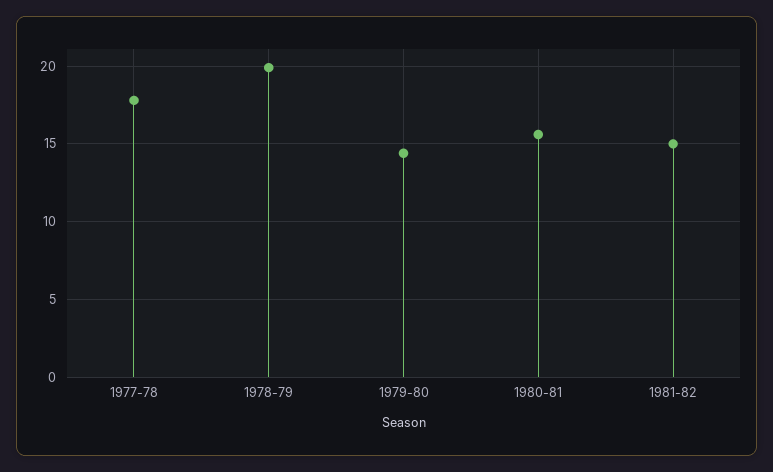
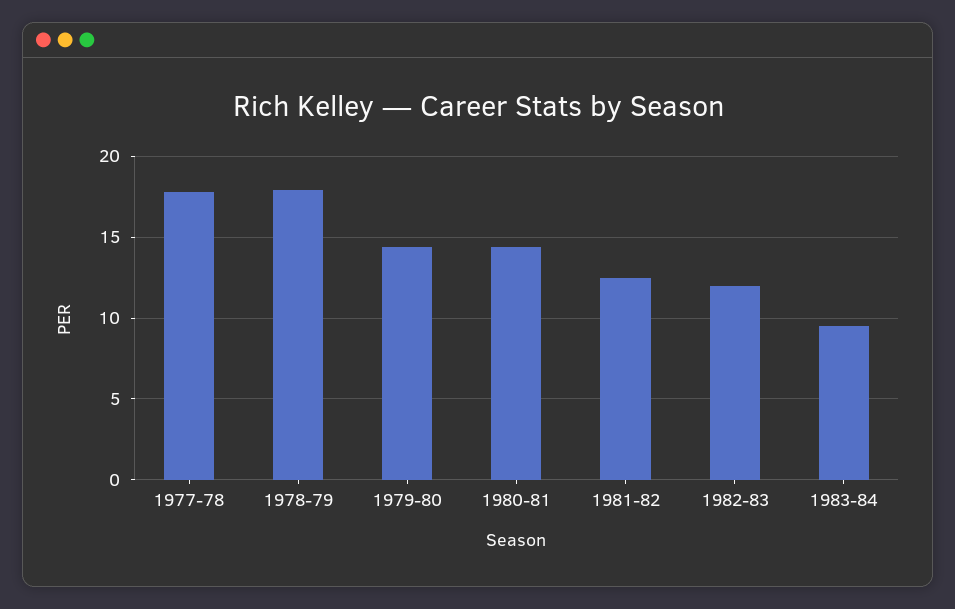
1978-79: 20 -> 18
1980-81: 15.5 -> 14.5
1981-82: 15 -> 12.5
1982-83: none -> 12
1983-84: none -> 9.5

